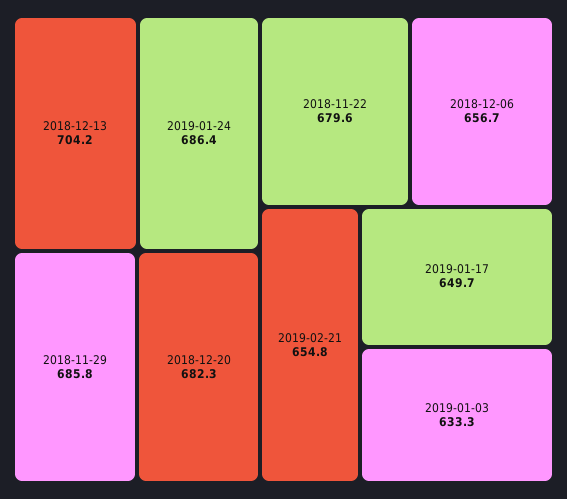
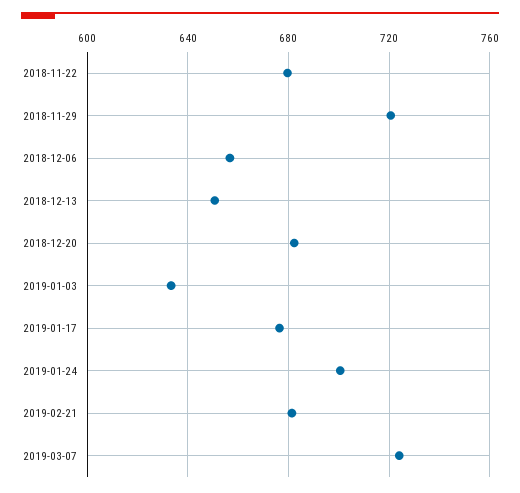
2018-12-13: 704.2 -> 650
2019-01-24: 686.4 -> 700
2018-11-29: 685.8 -> 720
2019-02-21: 654.8 -> 680
2019-01-17: 649.7 -> 675
2019-03-07: none -> 725

